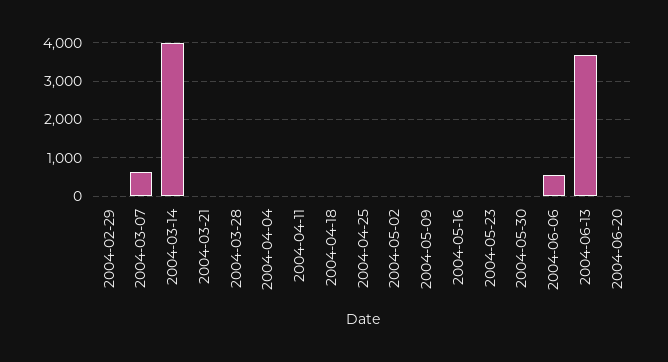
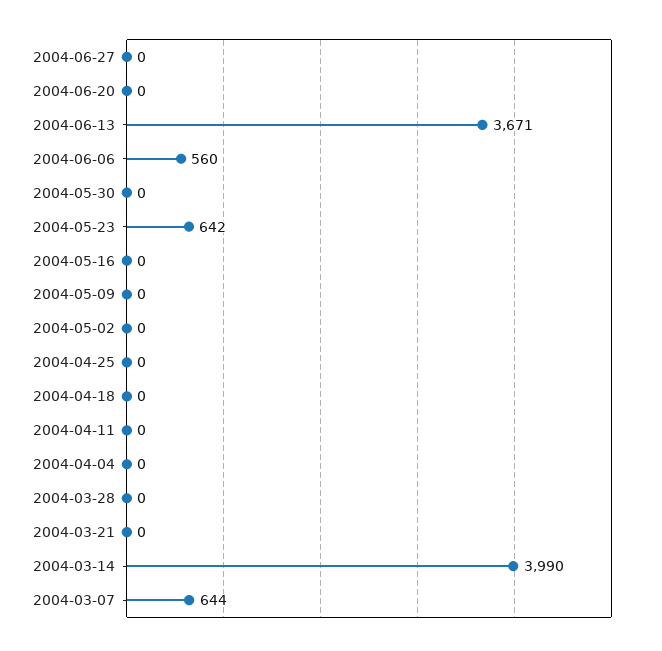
2004-02-29: 0 -> none
2004-05-23: 0 -> 642
2004-06-27: none -> 0

